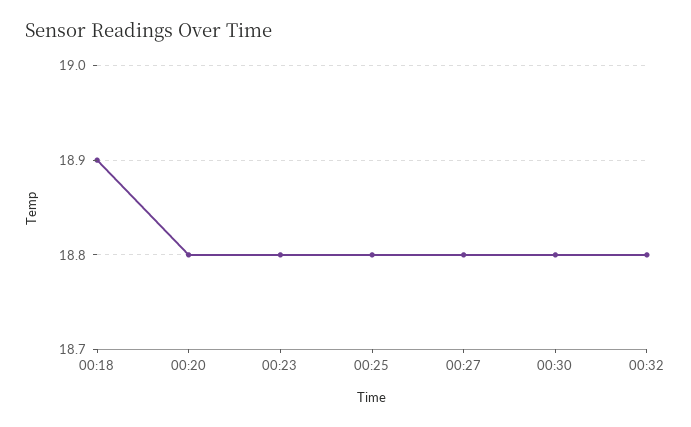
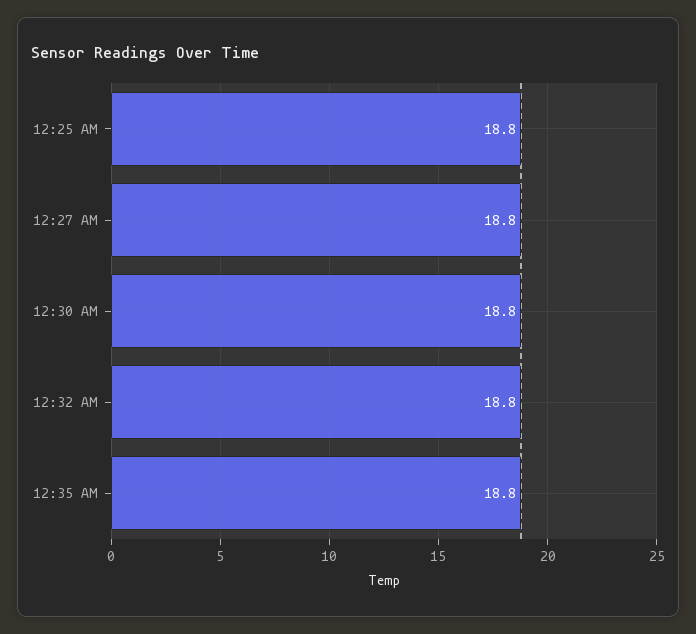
00:18: 18.9 -> none
00:20: 18.8 -> none
00:23: 18.8 -> none
12:35 AM: none -> 18.8

